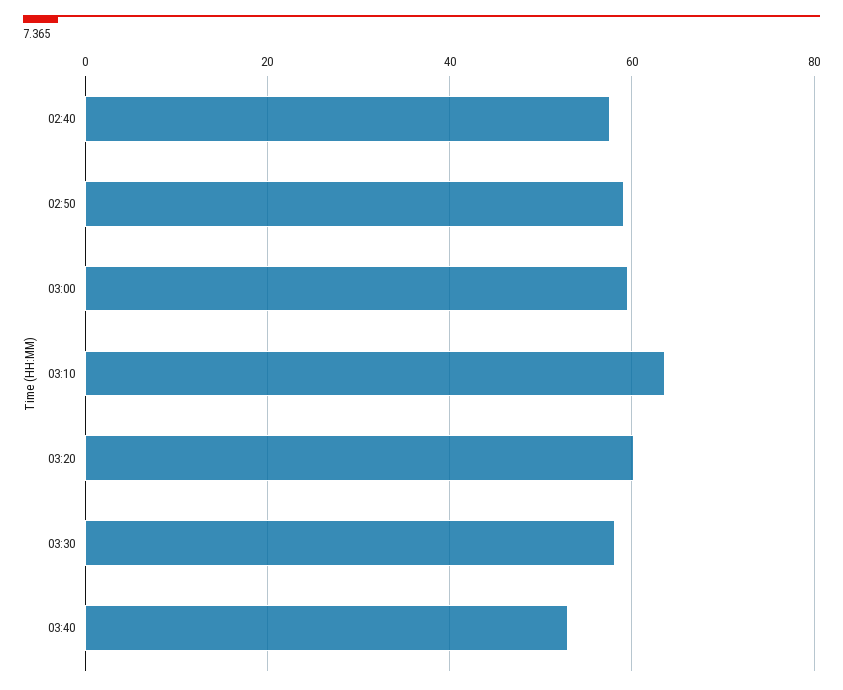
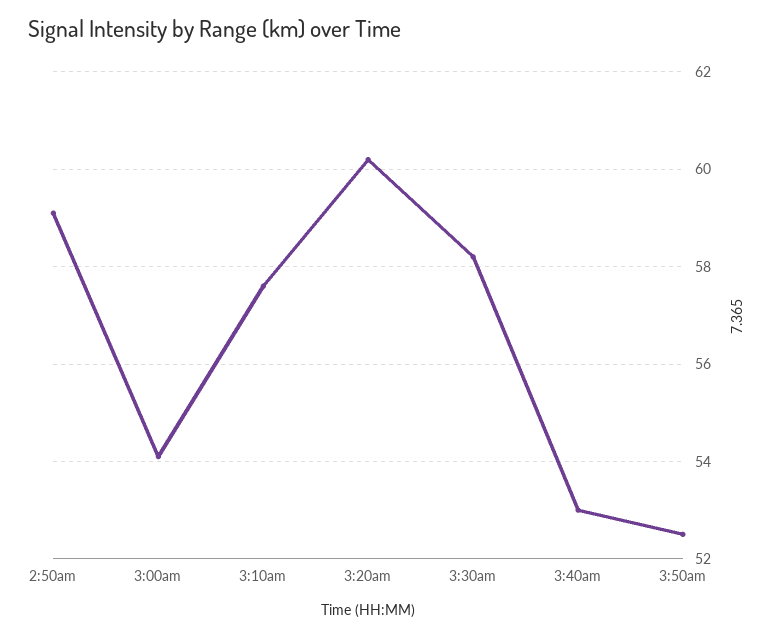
02:40: 58 -> none
03:00: 60 -> 54
03:10: 64 -> 57.5
3:50am: none -> 52.5

